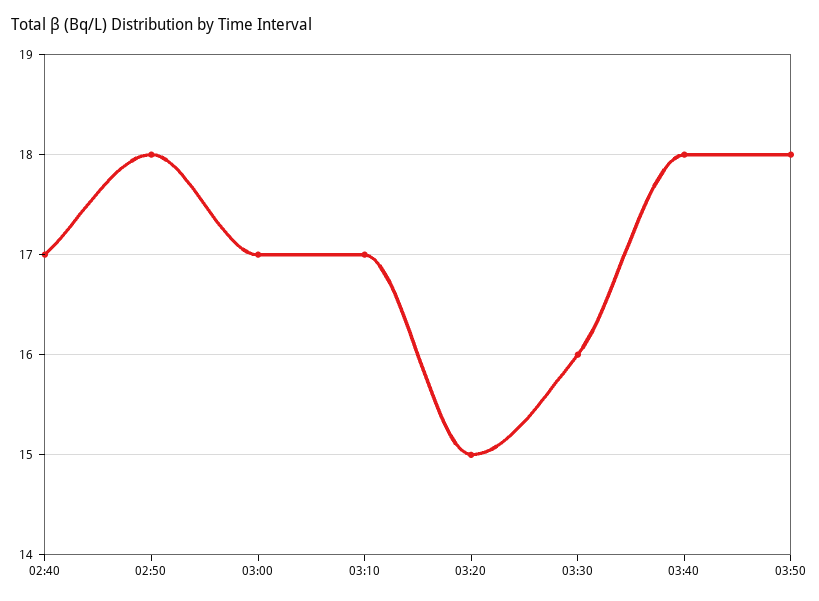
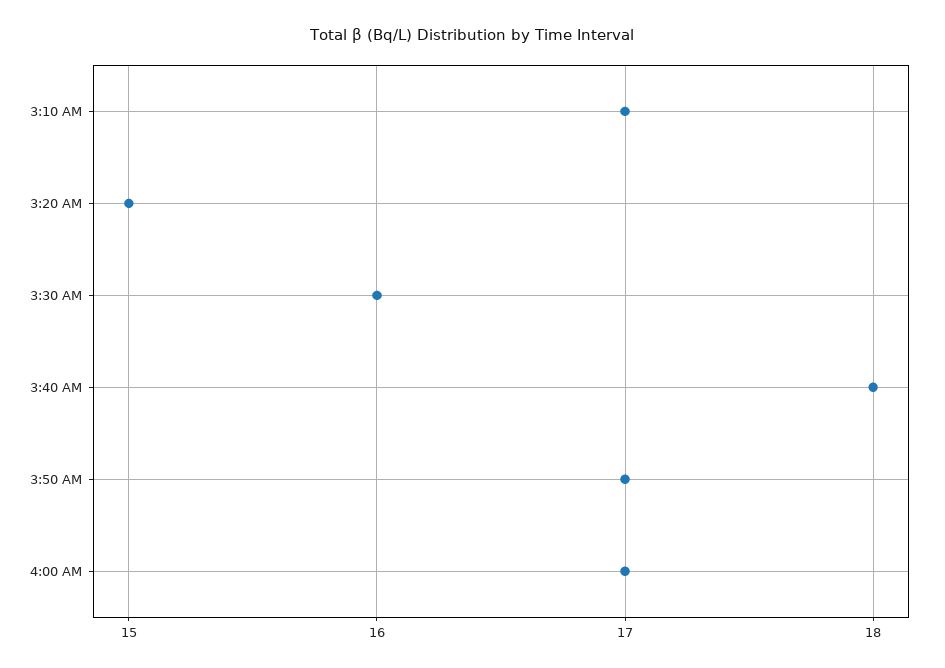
02:40: 17 -> none
02:50: 18 -> none
03:00: 17 -> none
03:50: 18 -> 17
4:00 AM: none -> 17

